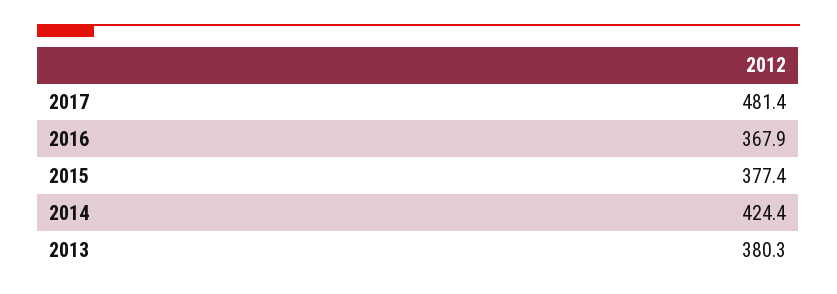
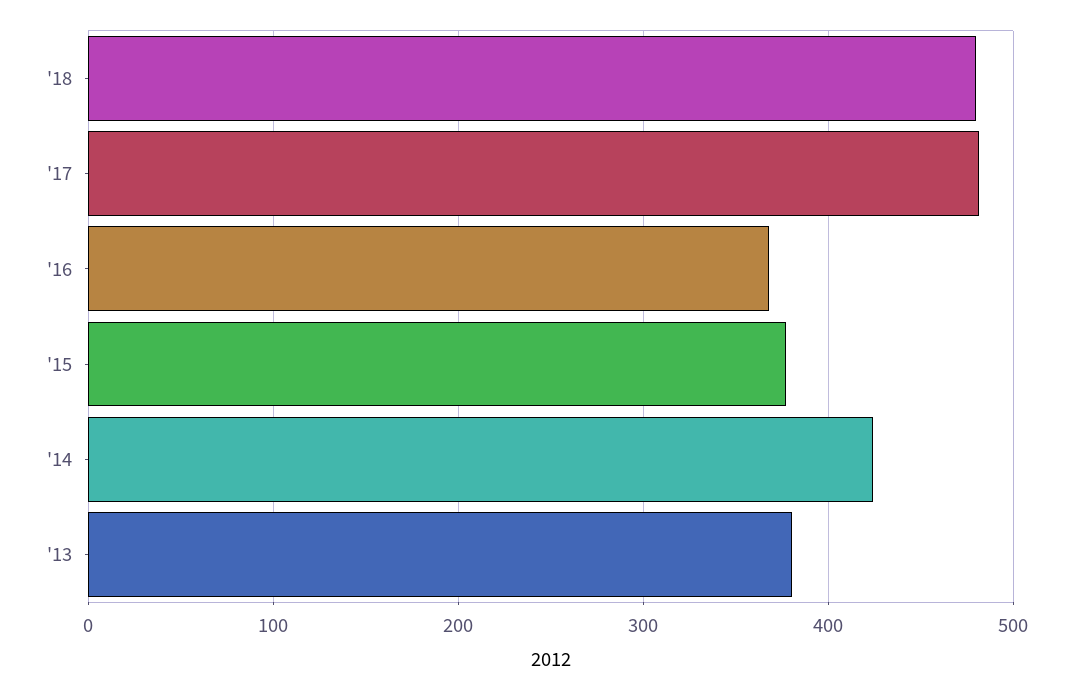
'18: none -> 480

